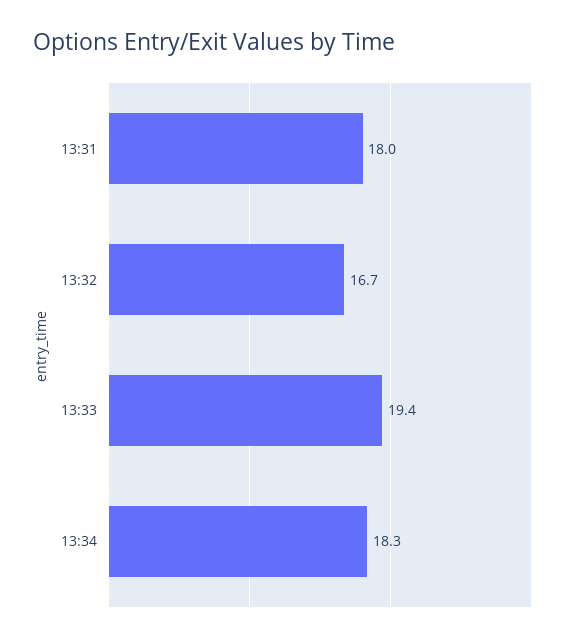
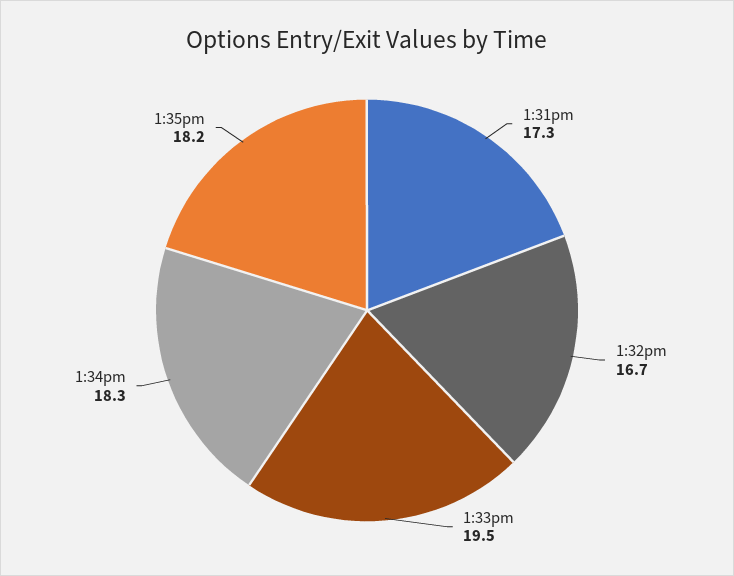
13:31: 18 -> 17.3
13:33: 19.4 -> 19.5
1:35pm: none -> 18.2

